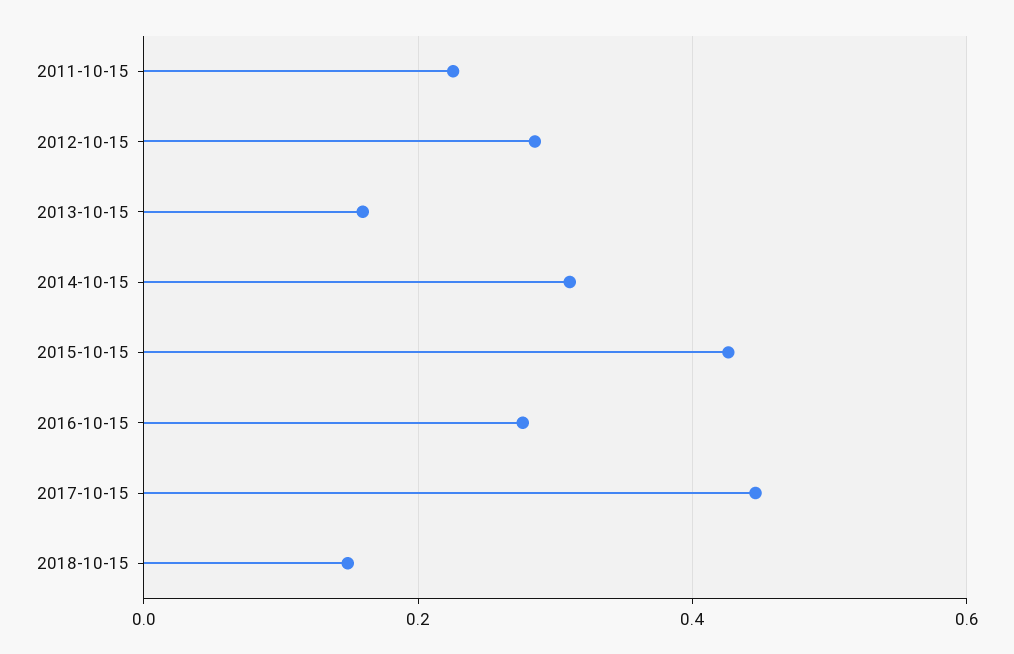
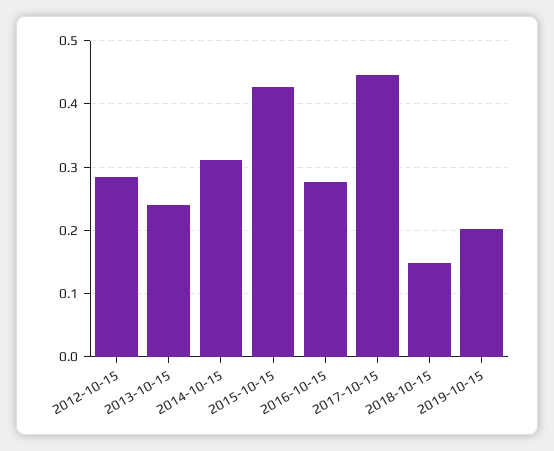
2011-10-15: 0.22 -> none
2013-10-15: 0.16 -> 0.24
2019-10-15: none -> 0.2

